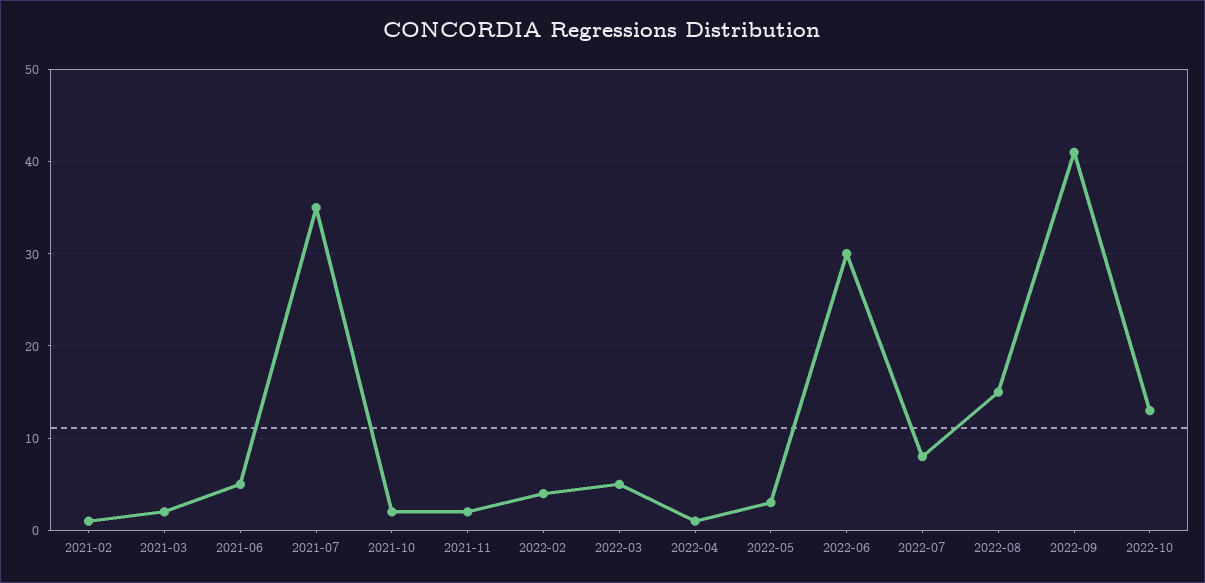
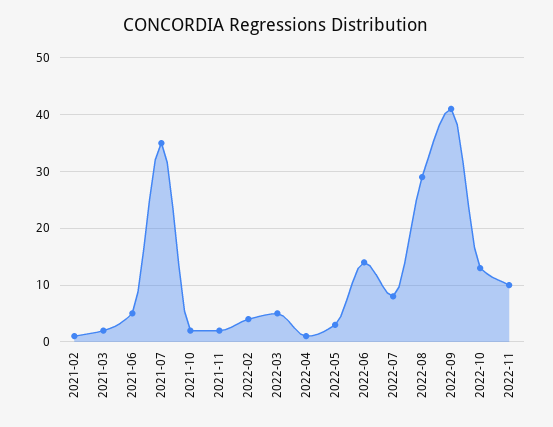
2022-06: 30 -> 15
2022-08: 15 -> 30
2022-11: none -> 10

